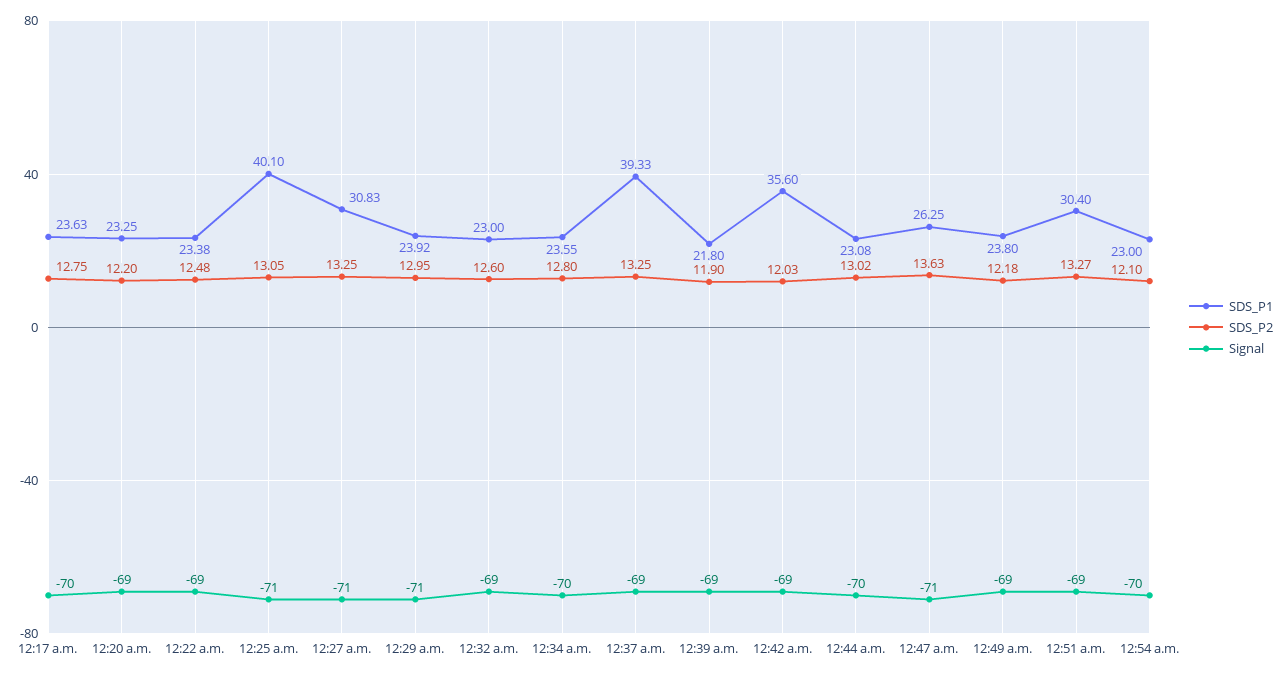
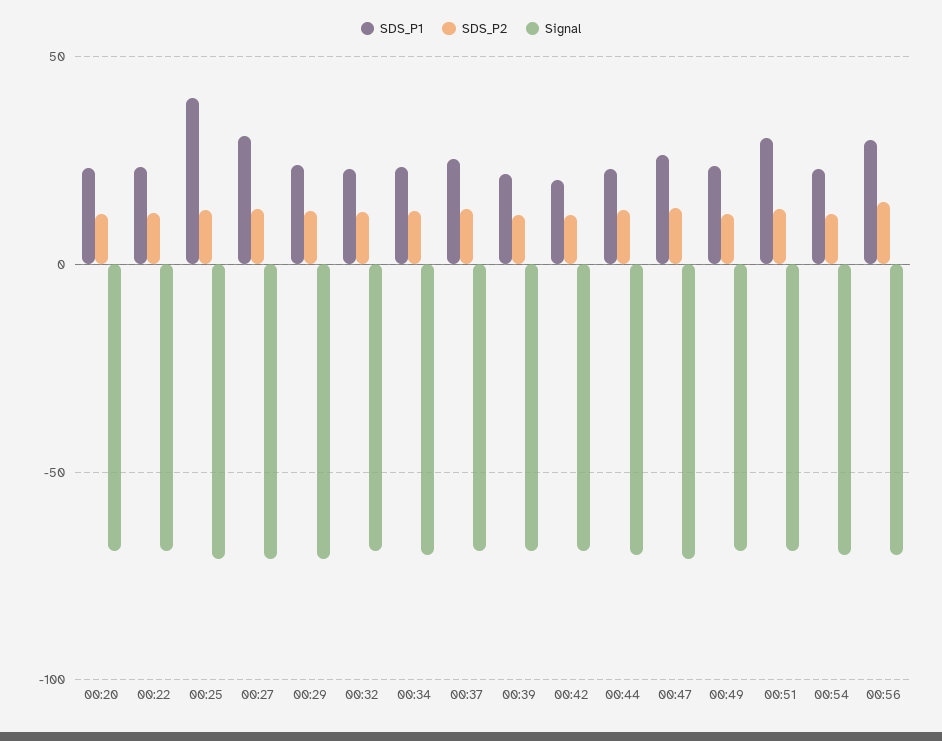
SDS_P1, 12:17 a.m.: 23.63 -> none
SDS_P2, 12:17 a.m.: 12.75 -> none
Signal, 12:17 a.m.: -70 -> none
SDS_P1, 12:37 a.m.: 39.33 -> 25
SDS_P1, 12:42 a.m.: 35.6 -> 20
SDS_P1, 00:56: none -> 30
SDS_P2, 00:56: none -> 15
Signal, 00:56: none -> -70

